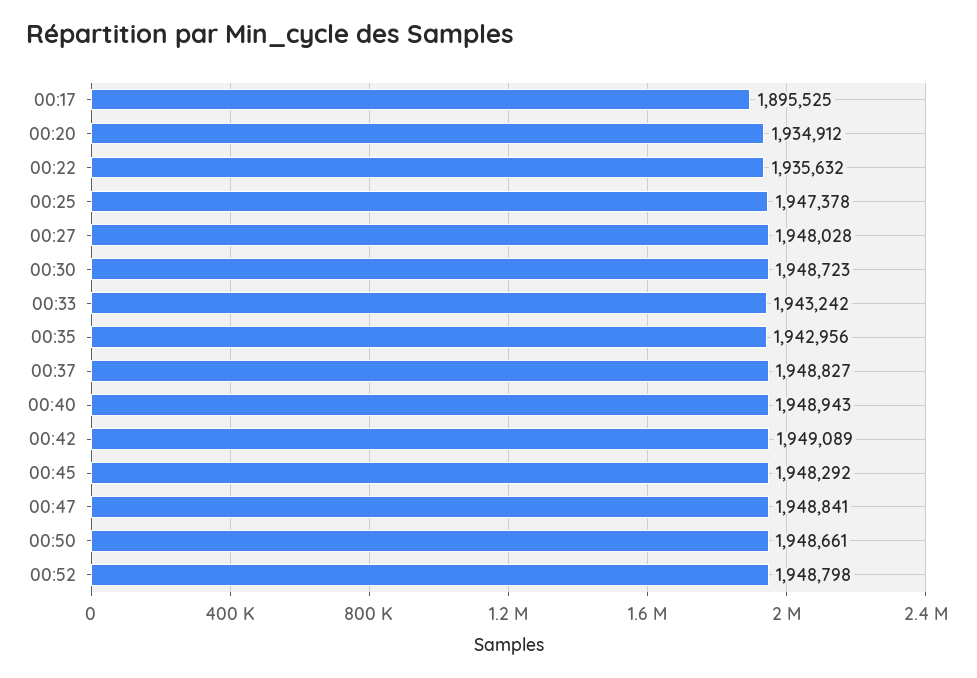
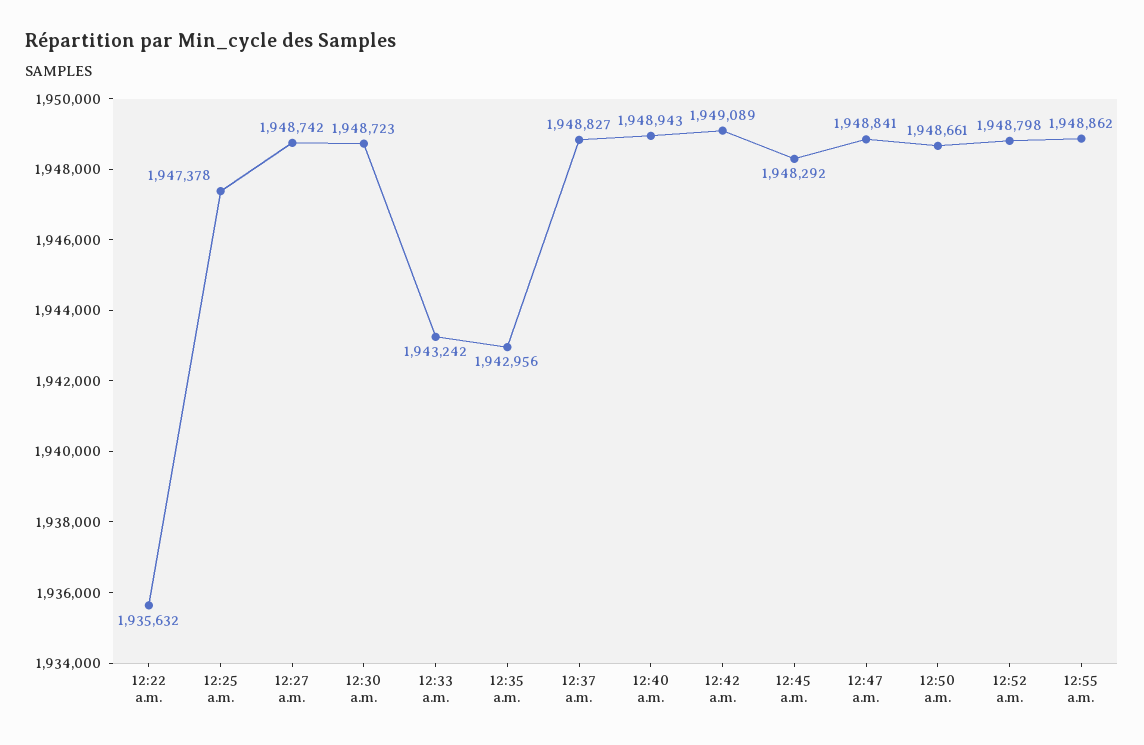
00:17: 1895525 -> none
00:20: 1934912 -> none
00:27: 1948028 -> 1948742
12:55 a.m.: none -> 1948862

